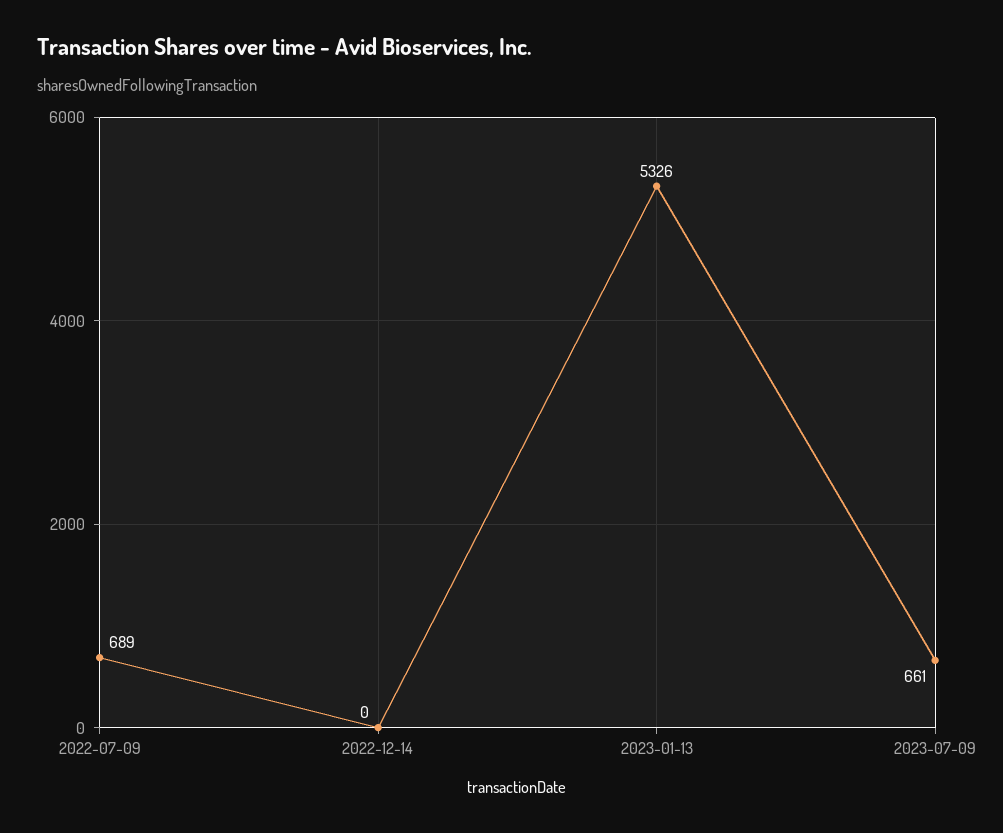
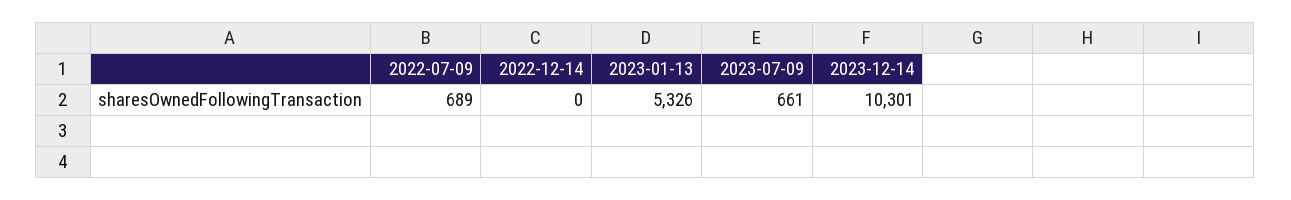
2023-12-14: none -> 10301

